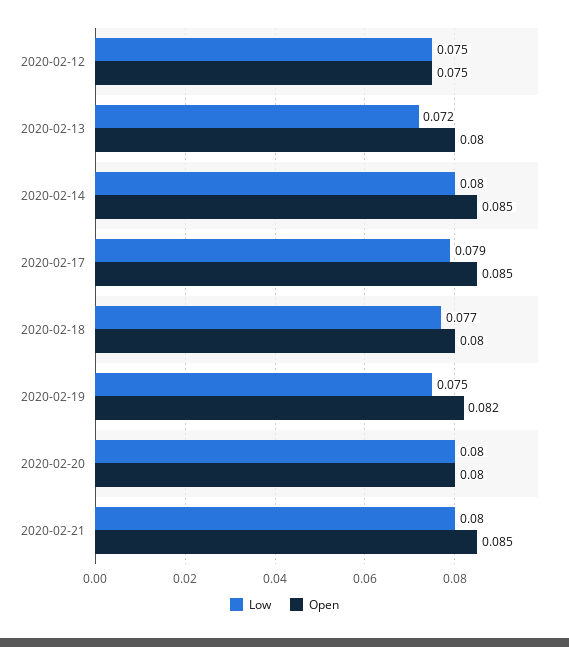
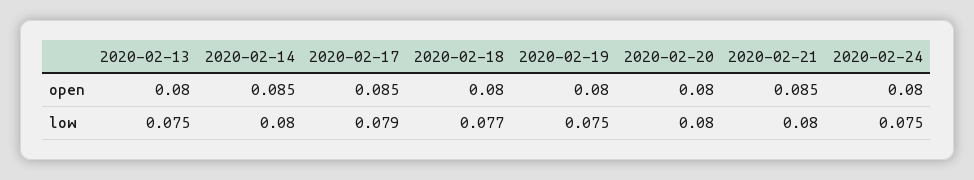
Low, 2020-02-12: 0.075 -> none
Open, 2020-02-12: 0.075 -> none
Low, 2020-02-13: 0.072 -> 0.075
Open, 2020-02-19: 0.082 -> 0.08
Open, 2020-02-24: none -> 0.08
Low, 2020-02-24: none -> 0.075

